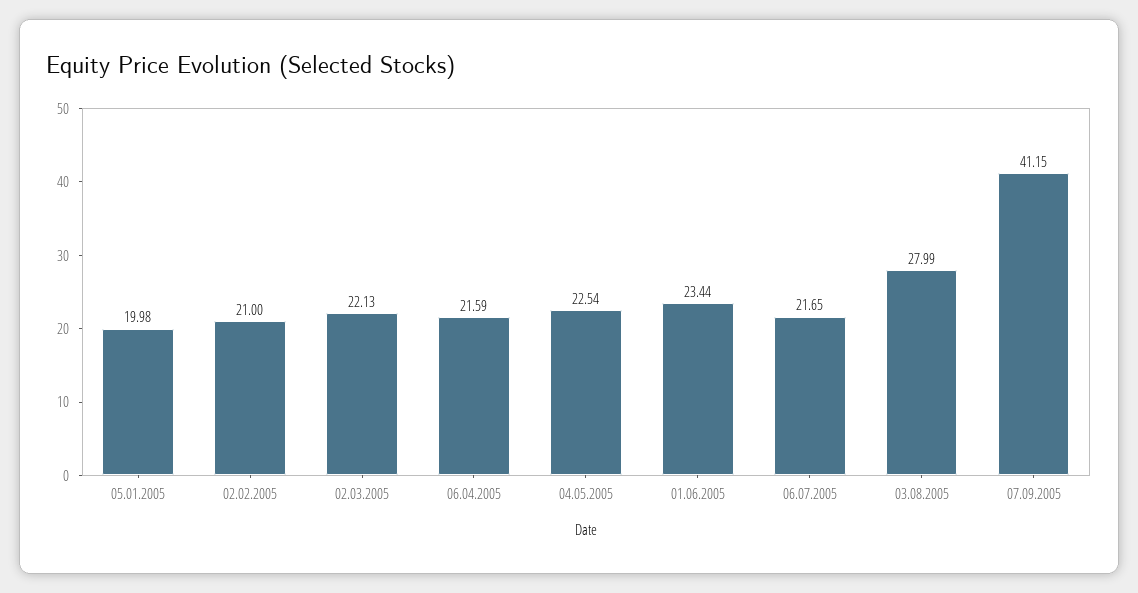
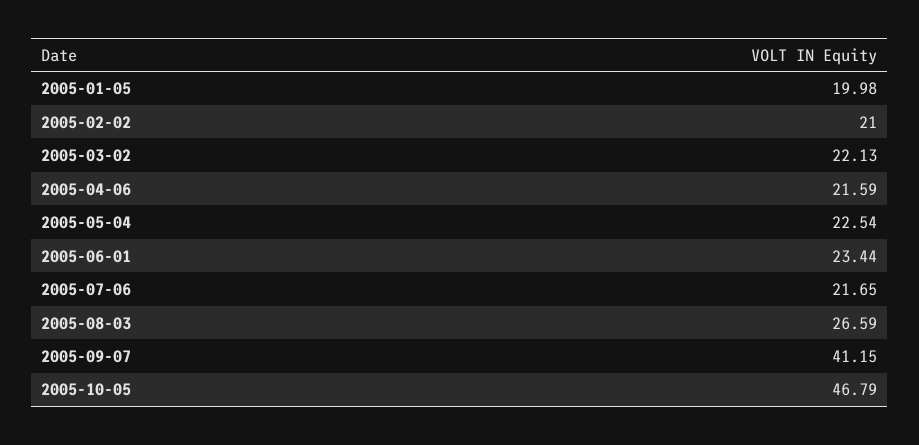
03.08.2005: 27.99 -> 26.59
2005-10-05: none -> 46.79

